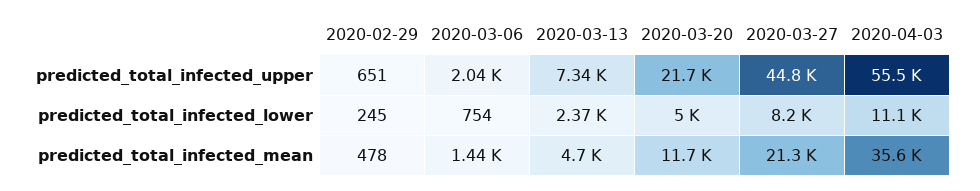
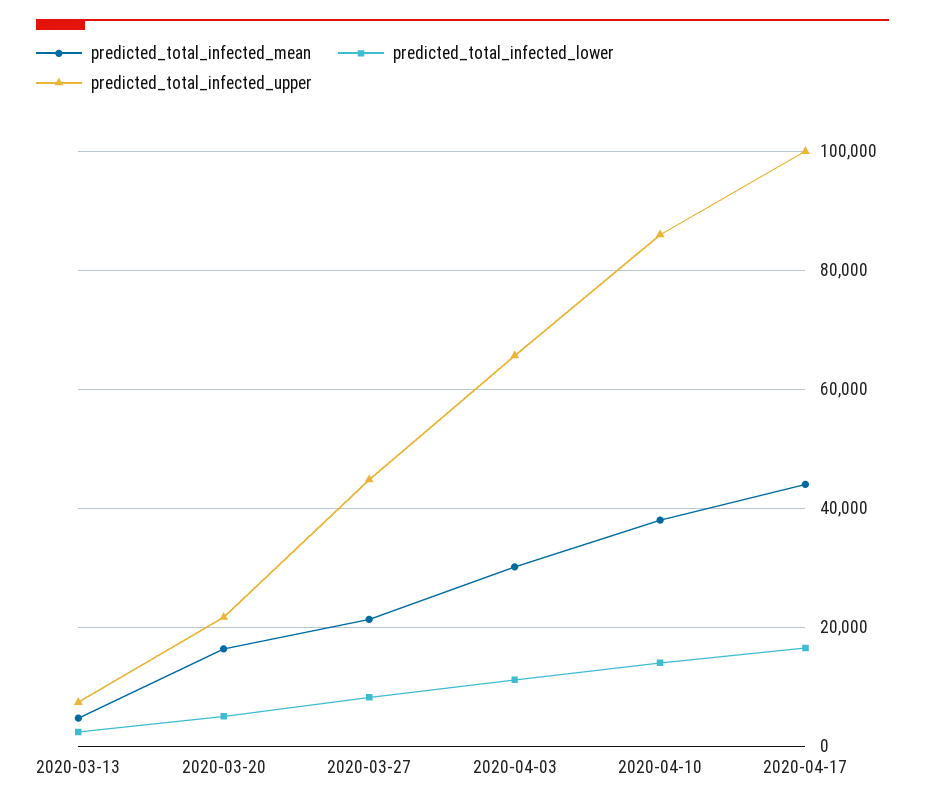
predicted_total_infected_upper, 2020-02-29: 651 -> none
predicted_total_infected_upper, 2020-03-06: 2040 -> none
predicted_total_infected_upper, 2020-04-03: 55500 -> 66000
predicted_total_infected_lower, 2020-02-29: 245 -> none
predicted_total_infected_lower, 2020-03-06: 754 -> none
predicted_total_infected_mean, 2020-02-29: 478 -> none
predicted_total_infected_mean, 2020-03-06: 1440 -> none
predicted_total_infected_mean, 2020-03-20: 11700 -> 16000
predicted_total_infected_mean, 2020-04-03: 35600 -> 30000
predicted_total_infected_mean, 2020-04-10: none -> 38000
predicted_total_infected_lower, 2020-04-10: none -> 14000
predicted_total_infected_upper, 2020-04-10: none -> 86000
predicted_total_infected_mean, 2020-04-17: none -> 44000
predicted_total_infected_lower, 2020-04-17: none -> 16000
predicted_total_infected_upper, 2020-04-17: none -> 100000

